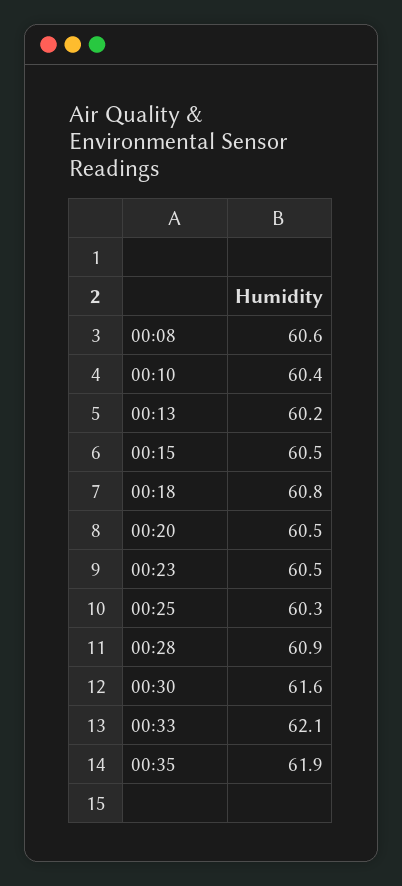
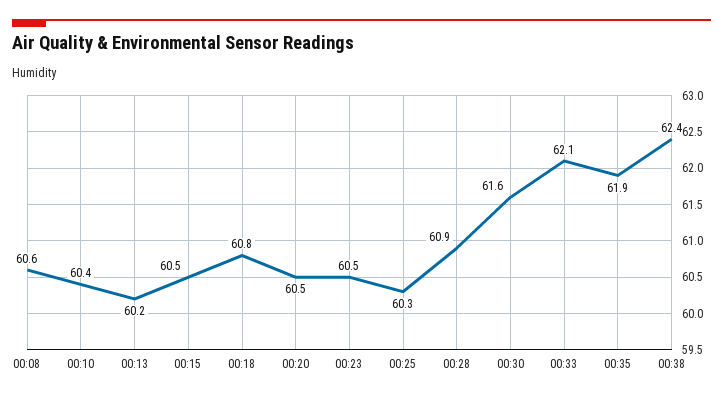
00:38: none -> 62.4

